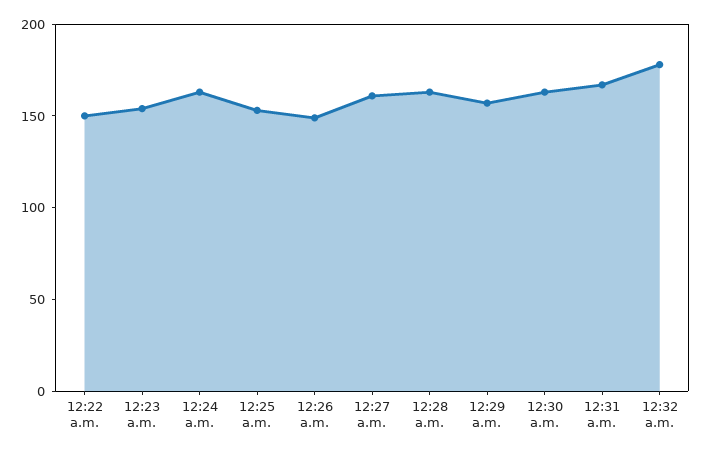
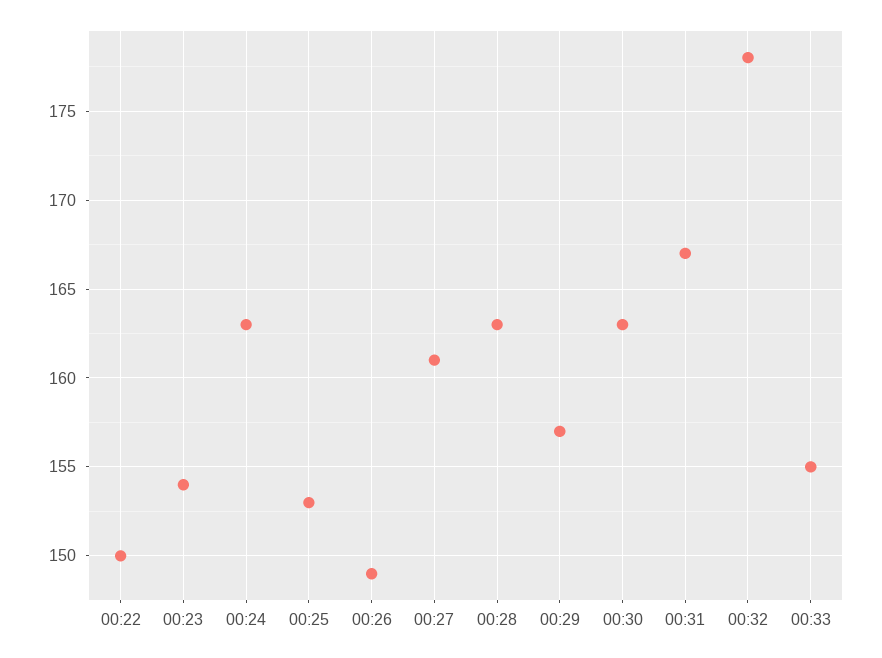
00:33: none -> 155

